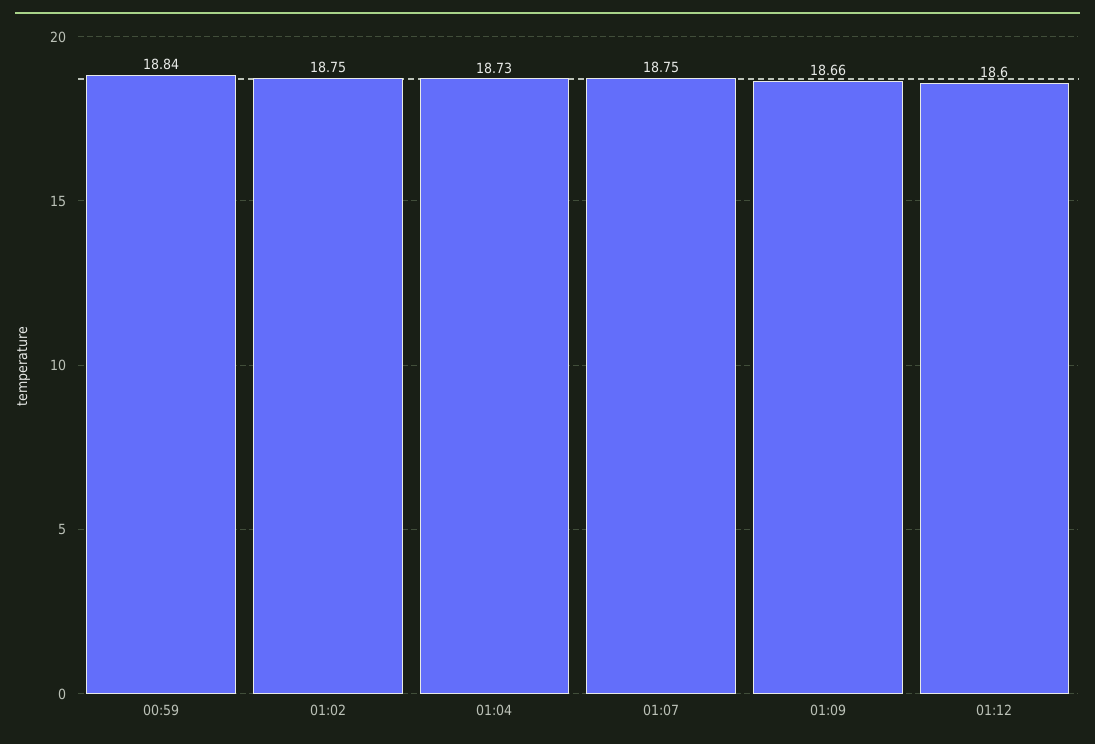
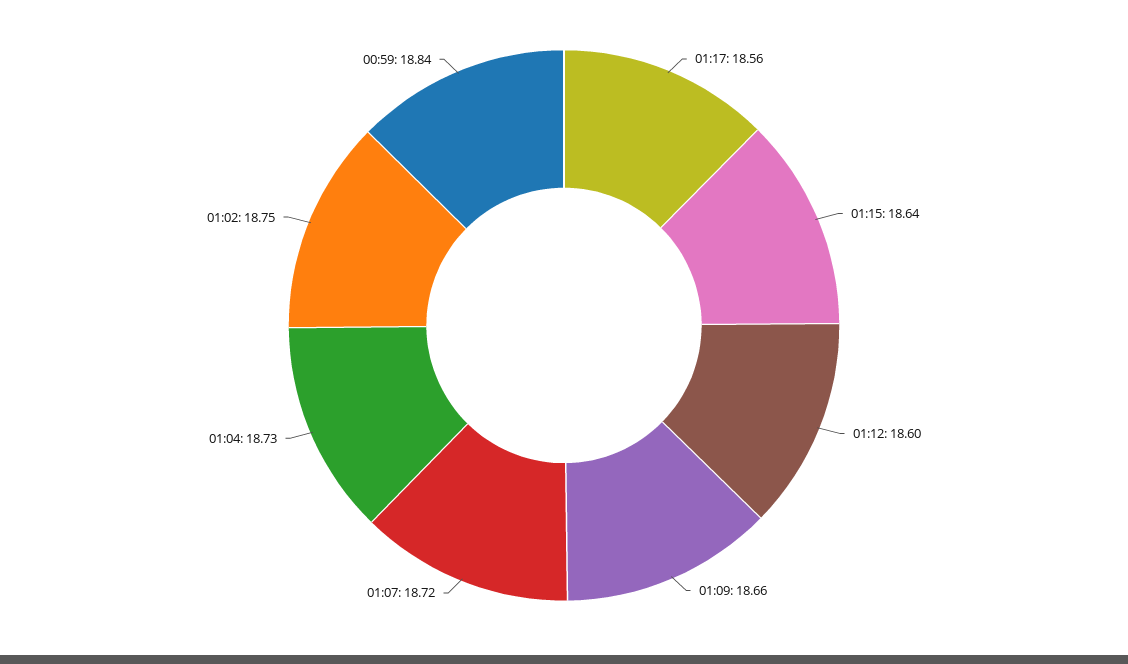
01:07: 18.75 -> 18.72
01:17: none -> 18.56
01:15: none -> 18.64

